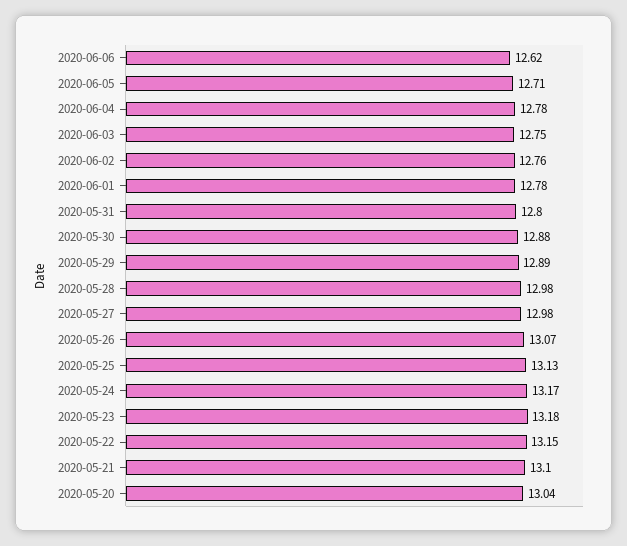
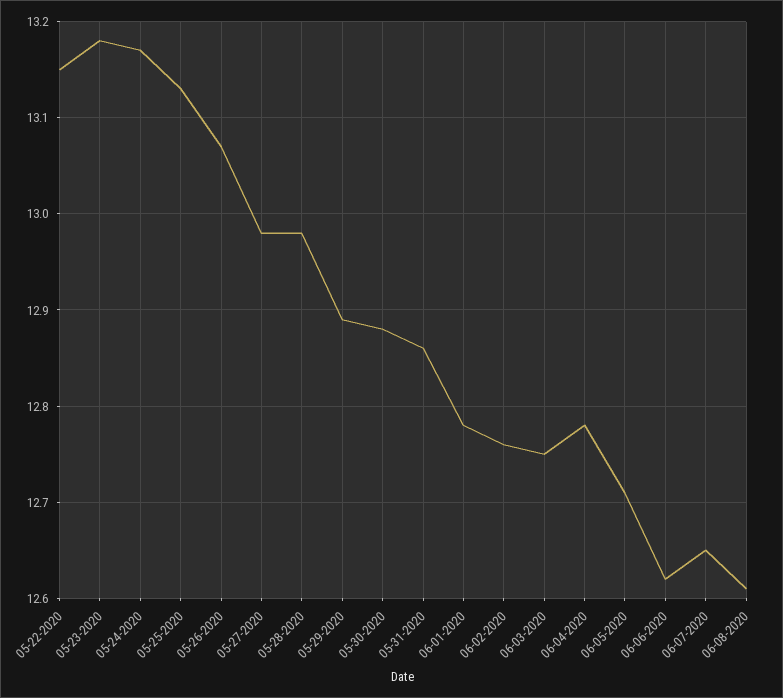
2020-05-31: 12.8 -> 12.86
2020-05-21: 13.1 -> none
2020-05-20: 13.04 -> none
06-07-2020: none -> 12.65
06-08-2020: none -> 12.61

